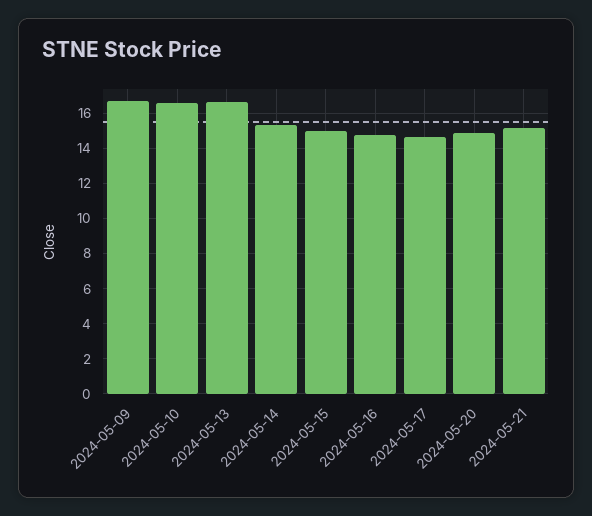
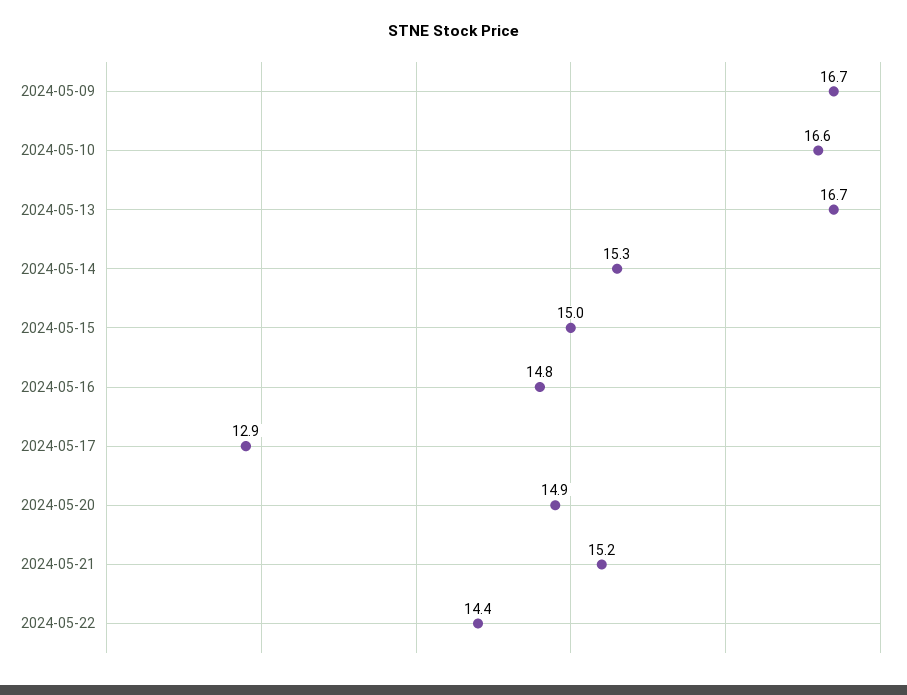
2024-05-17: 14.5 -> 12.9
2024-05-22: none -> 14.4

